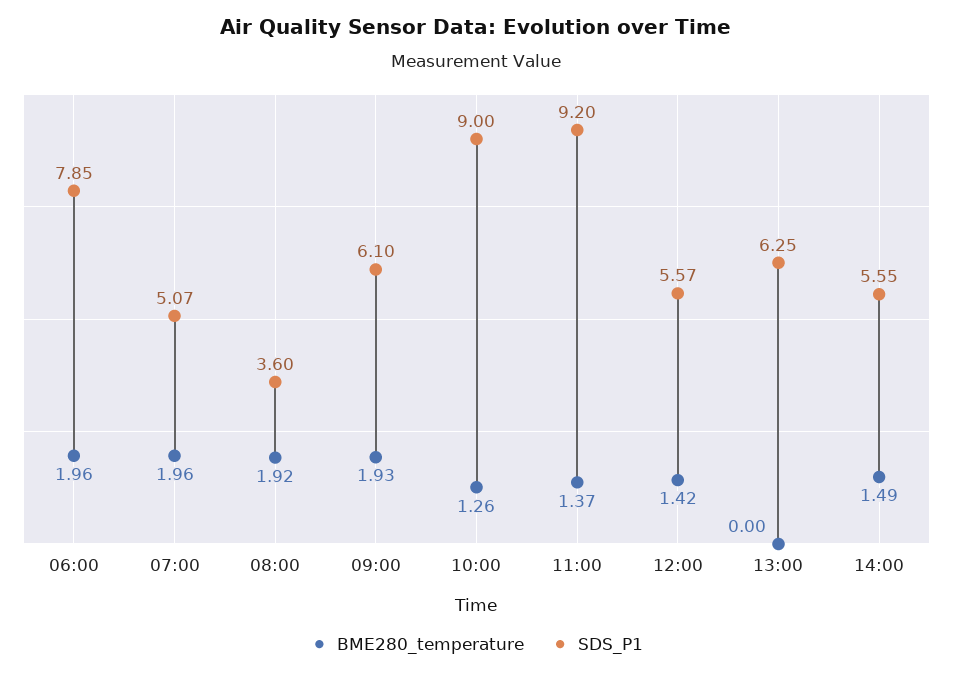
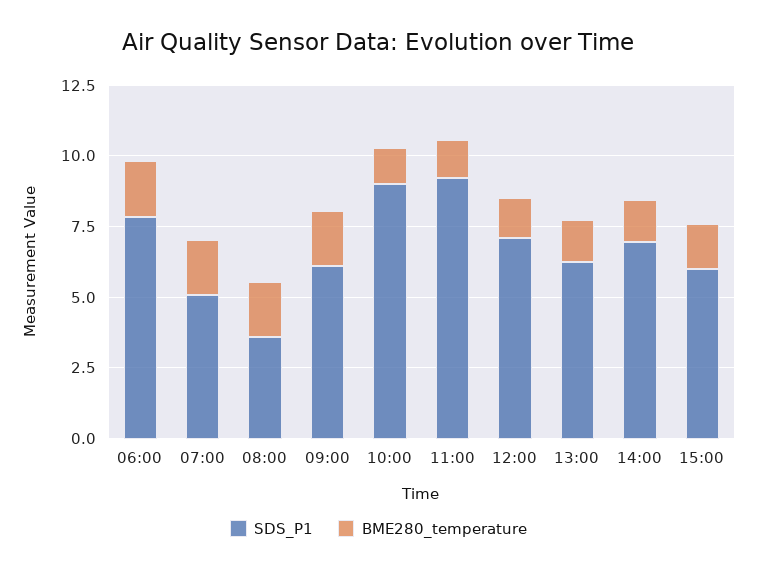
SDS_P1, 12:00: 5.57 -> 7
BME280_temperature, 13:00: 0 -> 1.5
SDS_P1, 14:00: 5.55 -> 7
SDS_P1, 15:00: none -> 6
BME280_temperature, 15:00: none -> 1.5

